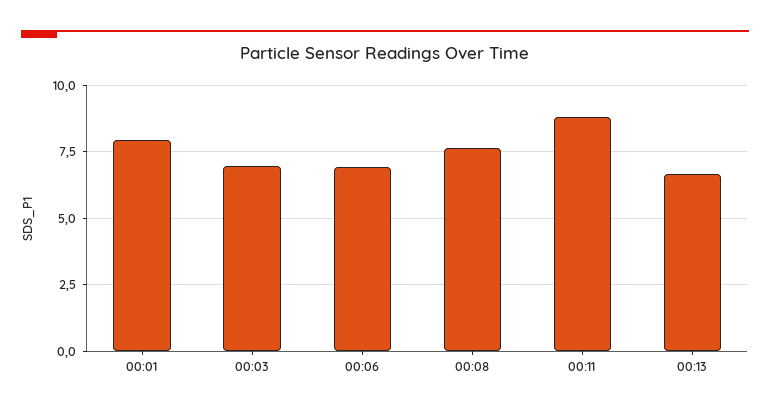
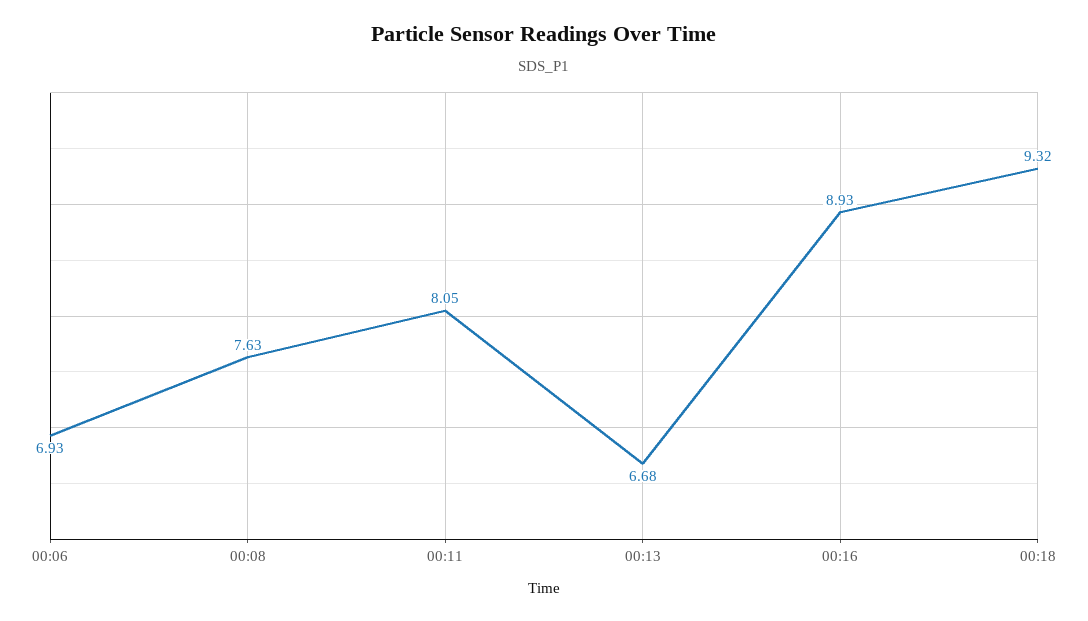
00:01: 8 -> none
00:03: 7 -> none
00:11: 8.75 -> 8.05
00:16: none -> 8.93
00:18: none -> 9.32

